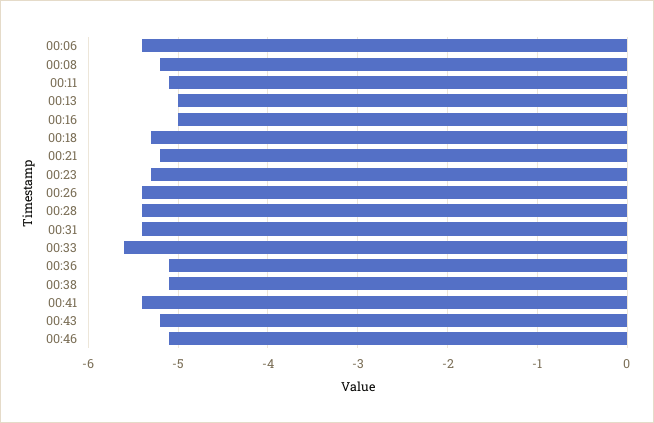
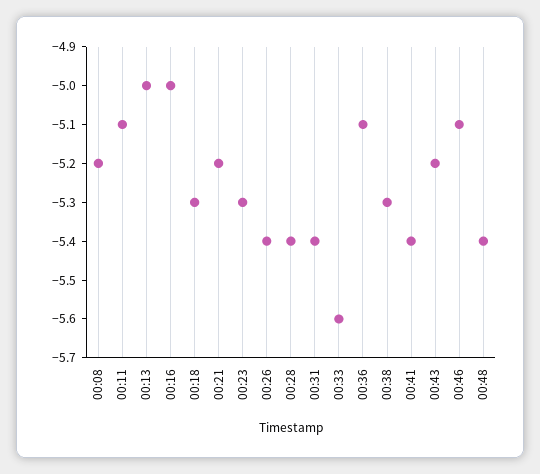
00:06: -5.4 -> none
00:38: -5.1 -> -5.3
00:48: none -> -5.4

